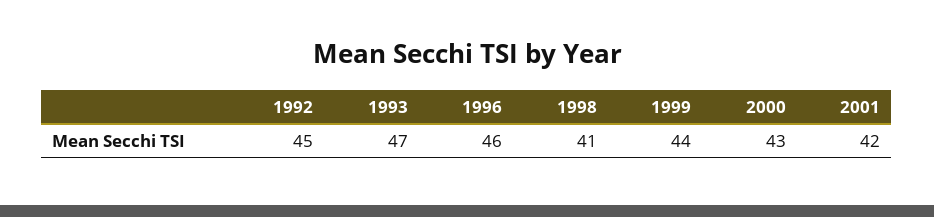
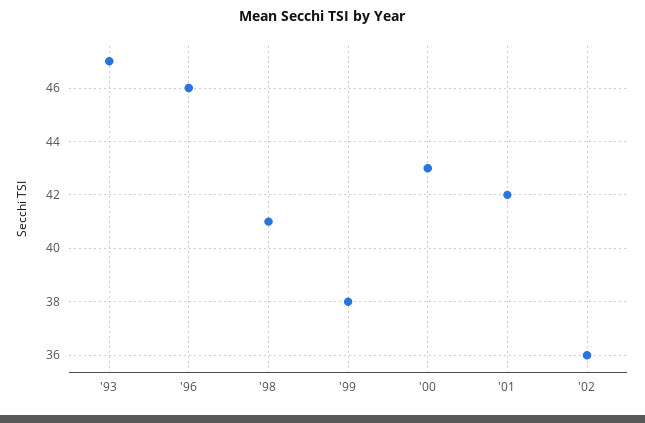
1992: 45 -> none
1999: 44 -> 38
'02: none -> 36

